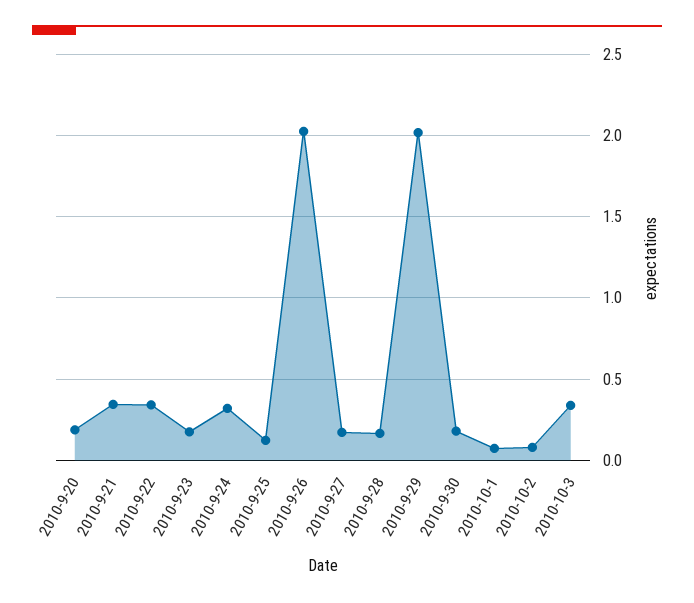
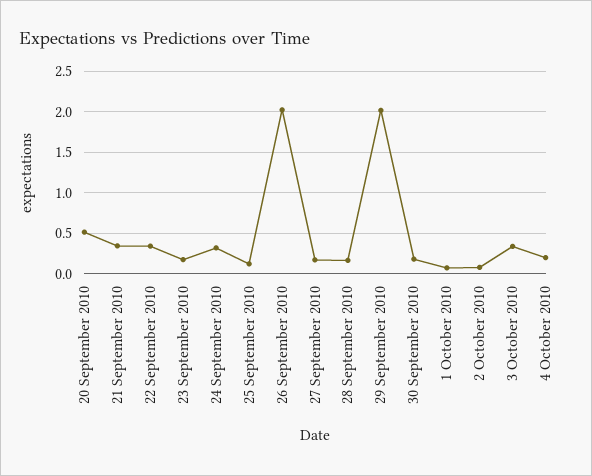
2010-9-20: 0.2 -> 0.5
4 October 2010: none -> 0.2

